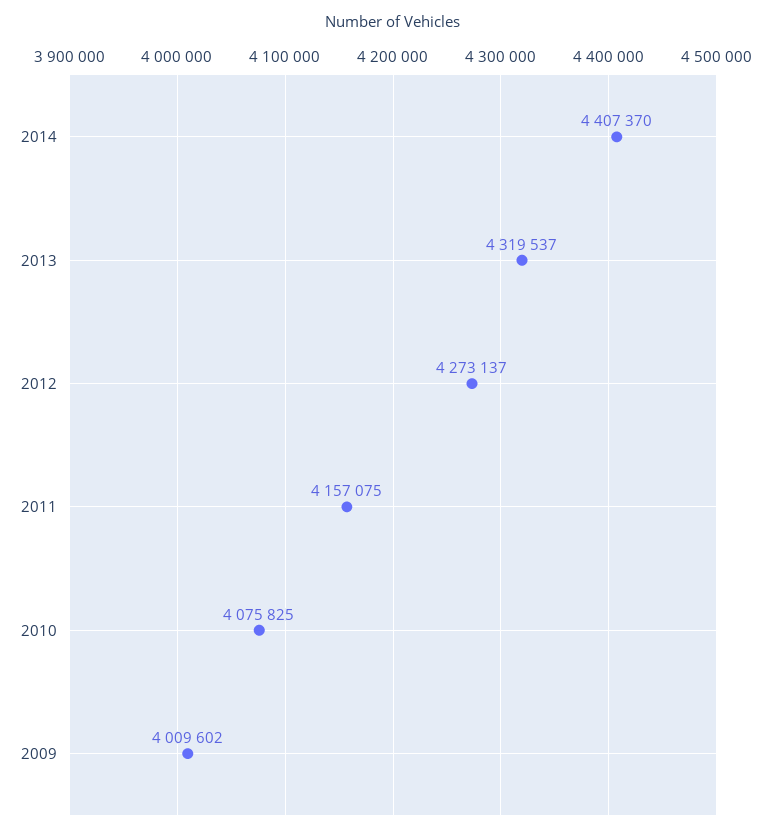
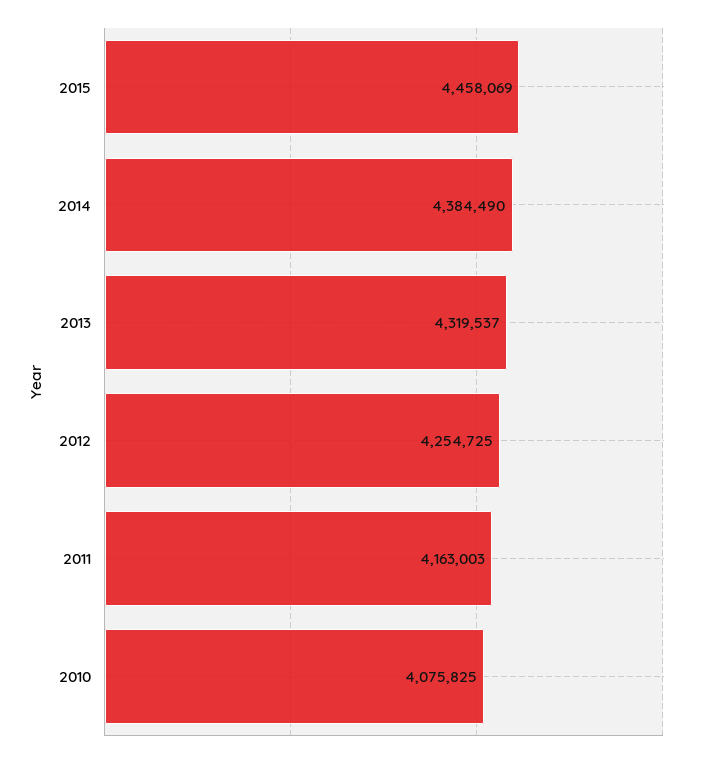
2014: 4407370 -> 4384490
2012: 4273137 -> 4254725
2011: 4157075 -> 4163003
2009: 4009602 -> none
2015: none -> 4458069

